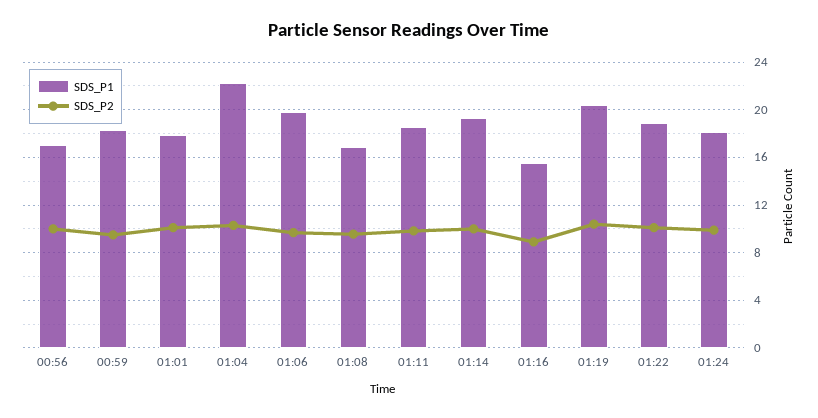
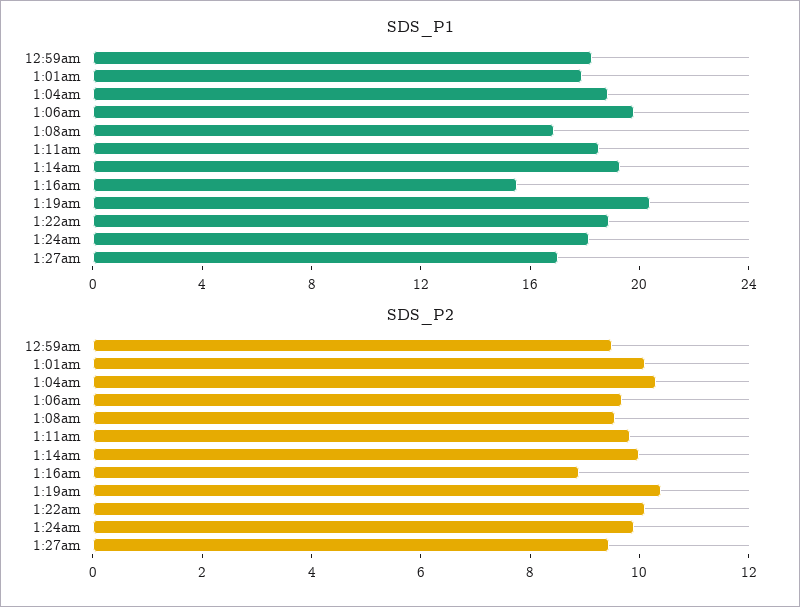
SDS_P1, 00:56: 17 -> none
SDS_P2, 00:56: 10 -> none
SDS_P1, 01:04: 22 -> 19
SDS_P1, 1:27am: none -> 17
SDS_P2, 1:27am: none -> 9.5

